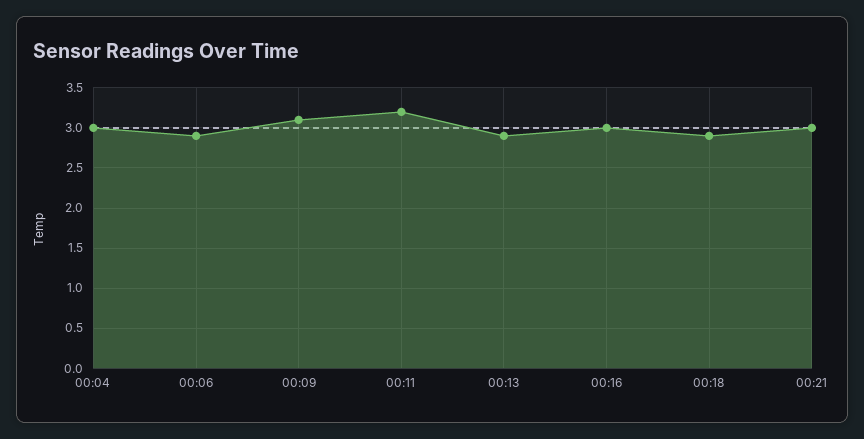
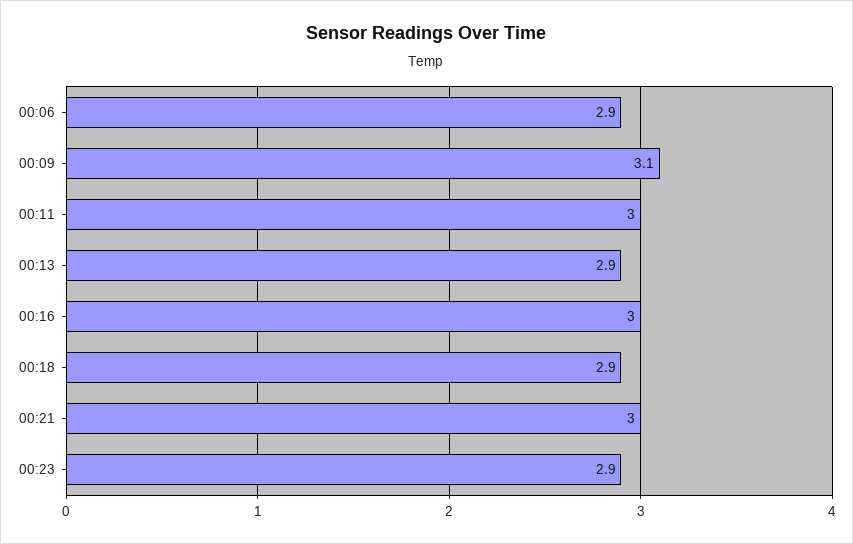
00:04: 3 -> none
00:11: 3.2 -> 3
00:23: none -> 2.9

